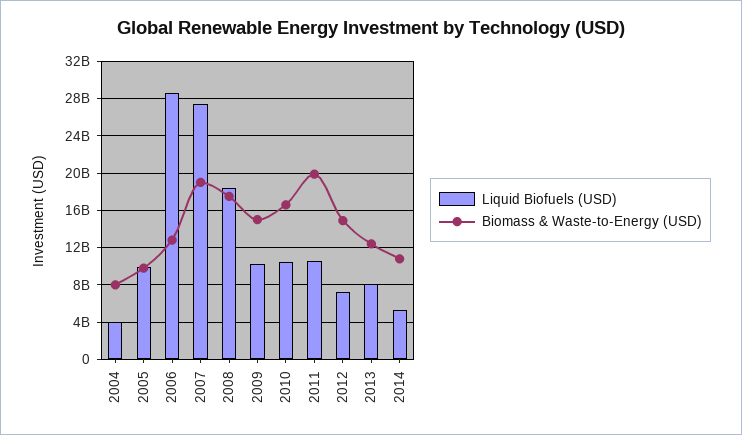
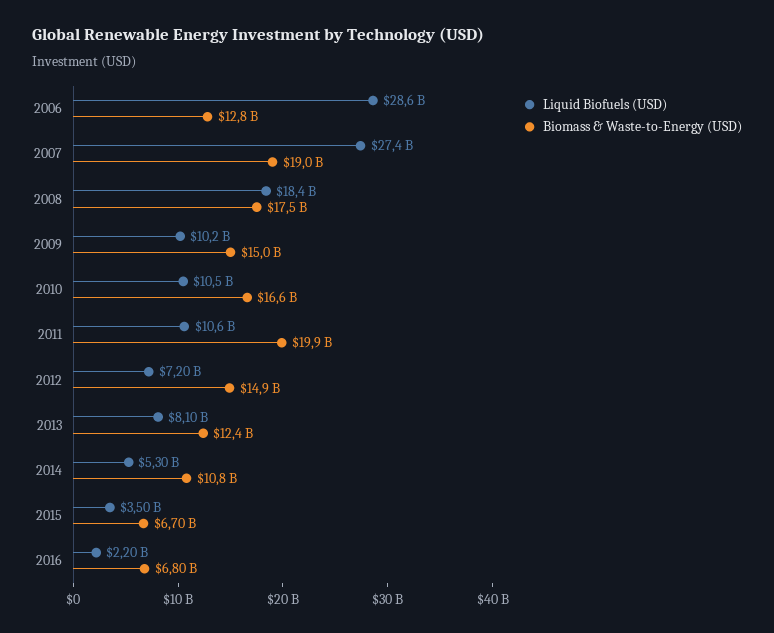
Liquid Biofuels (USD), 2004: 4000000000 -> none
Biomass & Waste-to-Energy (USD), 2004: 8000000000 -> none
Liquid Biofuels (USD), 2005: 10000000000 -> none
Biomass & Waste-to-Energy (USD), 2005: 10000000000 -> none
Liquid Biofuels (USD), 2015: none -> 3500000000
Biomass & Waste-to-Energy (USD), 2015: none -> 6700000000
Liquid Biofuels (USD), 2016: none -> 2200000000
Biomass & Waste-to-Energy (USD), 2016: none -> 6800000000

